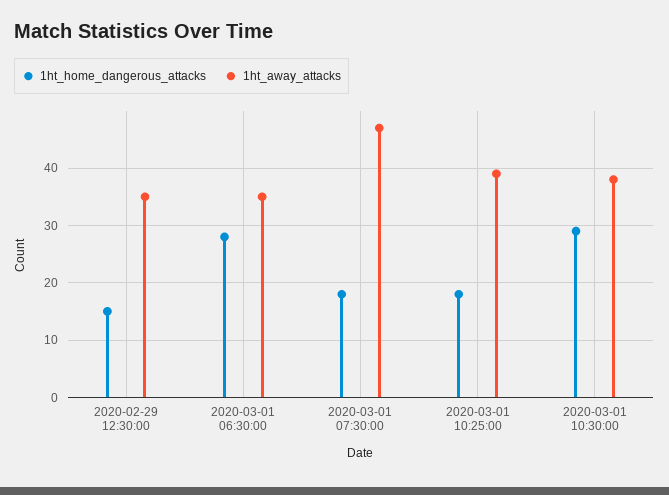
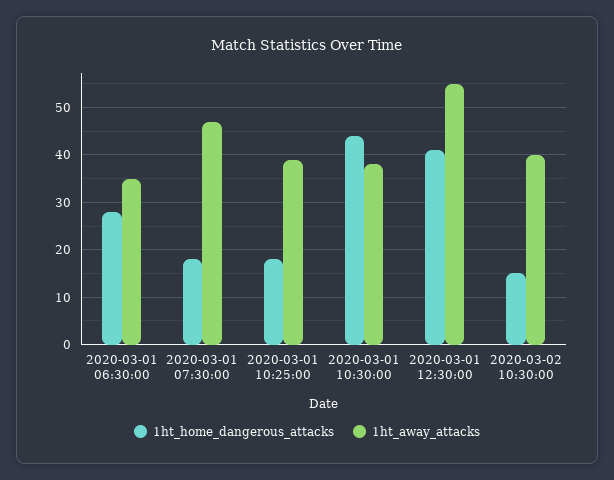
1ht_home_dangerous_attacks, 2020-02-29 12:30:00: 15 -> none
1ht_away_attacks, 2020-02-29 12:30:00: 35 -> none
1ht_home_dangerous_attacks, 2020-03-01 10:30:00: 30 -> 45
1ht_home_dangerous_attacks, 2020-03-01 12:30:00: none -> 40
1ht_away_attacks, 2020-03-01 12:30:00: none -> 55
1ht_home_dangerous_attacks, 2020-03-02 10:30:00: none -> 15
1ht_away_attacks, 2020-03-02 10:30:00: none -> 40

